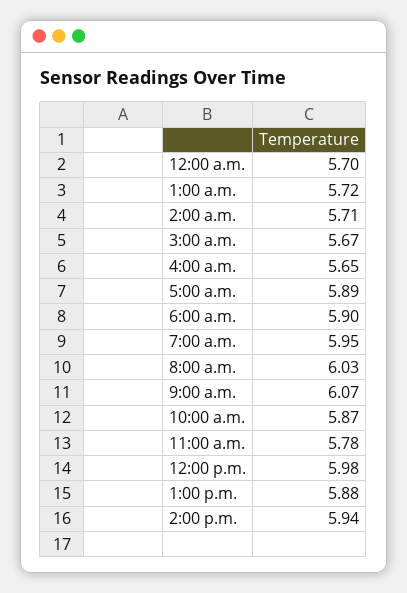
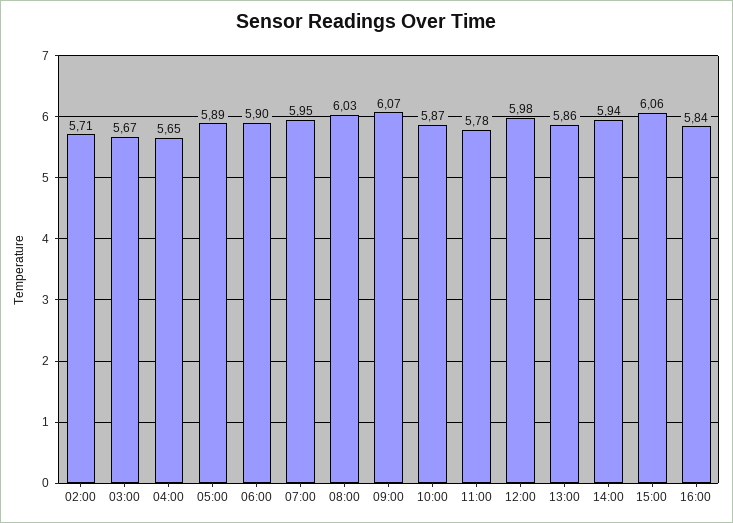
12:00 a.m.: 5.7 -> none
1:00 a.m.: 5.72 -> none
1:00 p.m.: 5.88 -> 5.86
15:00: none -> 6.06
16:00: none -> 5.84

